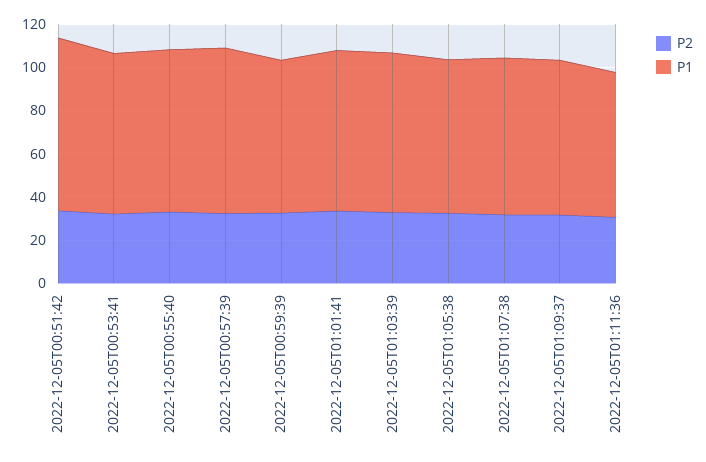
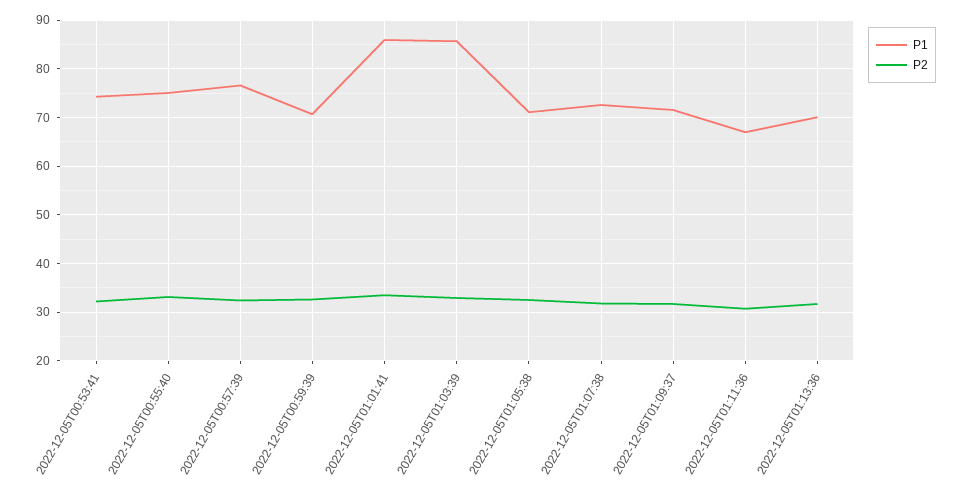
P2, 2022-12-05T00:51:42: 35 -> none
P1, 2022-12-05T00:51:42: 80 -> none
P1, 2022-12-05T01:01:41: 75 -> 86
P1, 2022-12-05T01:03:39: 75 -> 86
P1, 2022-12-05T01:13:36: none -> 70
P2, 2022-12-05T01:13:36: none -> 32

